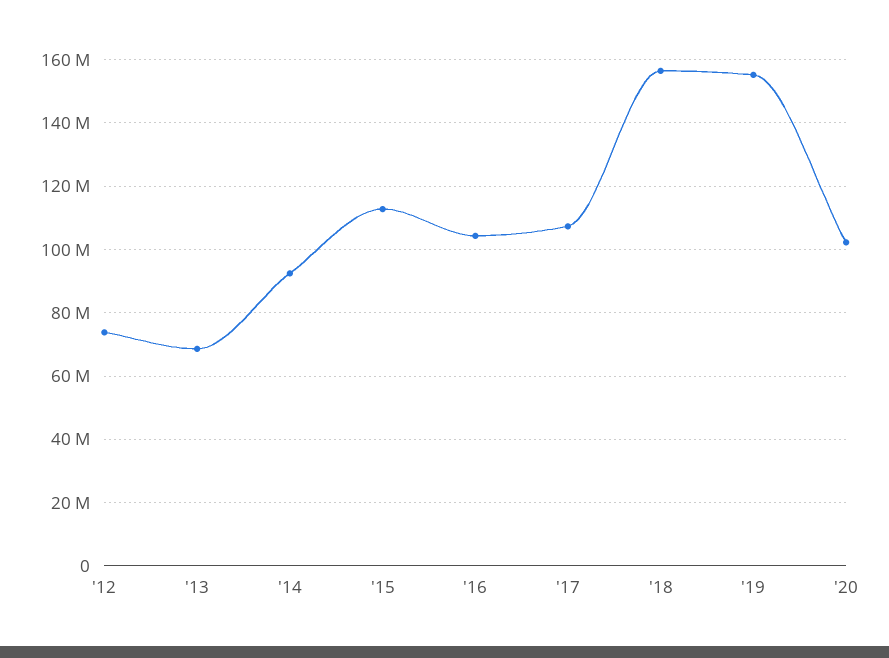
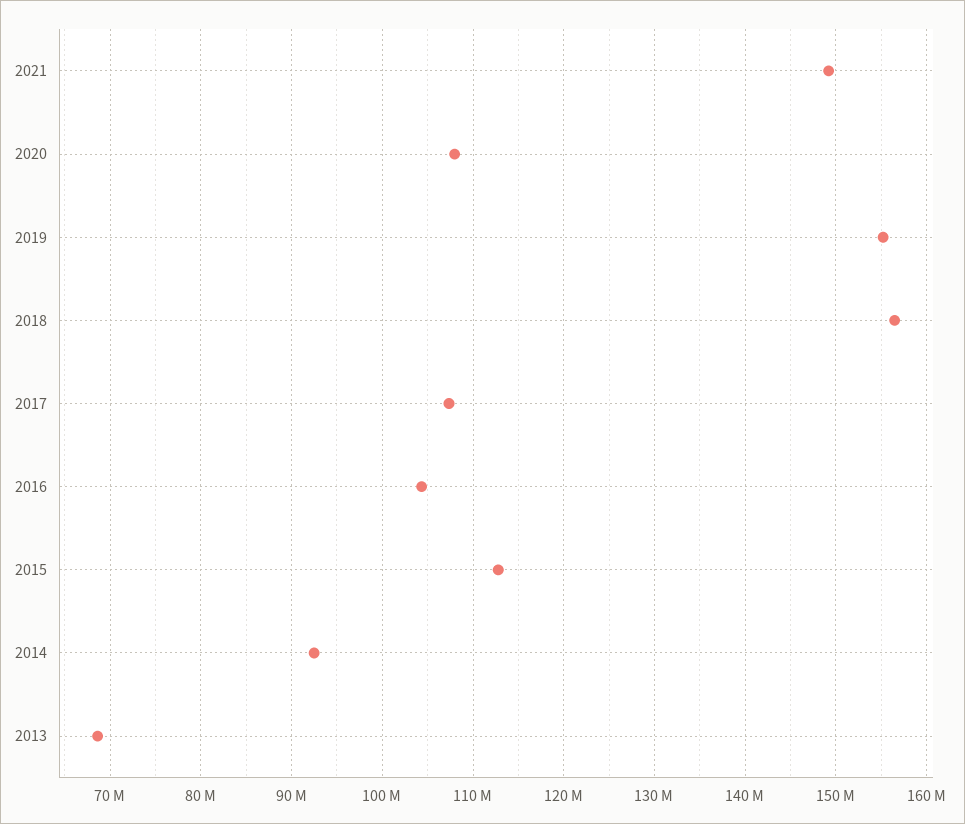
'12: 74000000 -> none
'20: 102000000 -> 108000000
2021: none -> 149000000

